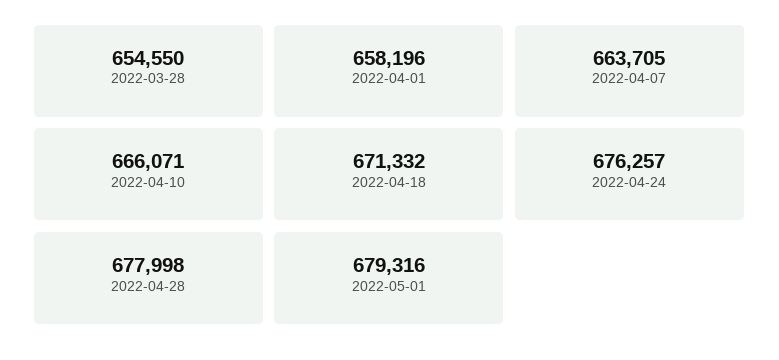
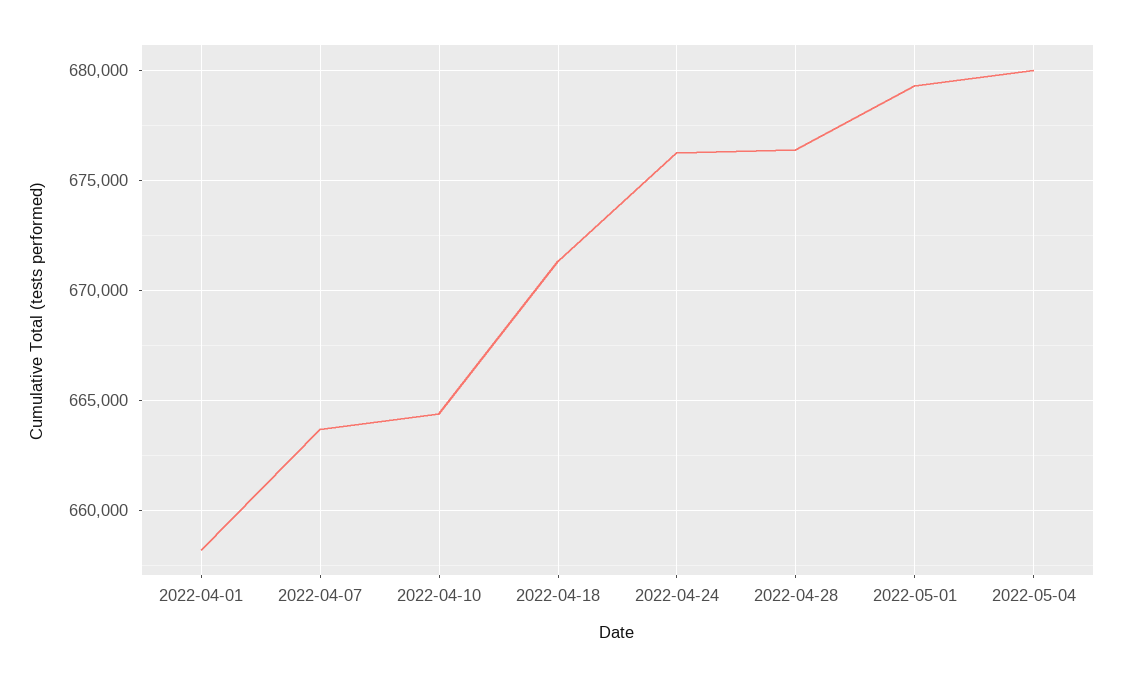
2022-03-28: 654550 -> none
2022-04-10: 666071 -> 664500
2022-04-28: 677998 -> 676500
2022-05-04: none -> 680000

